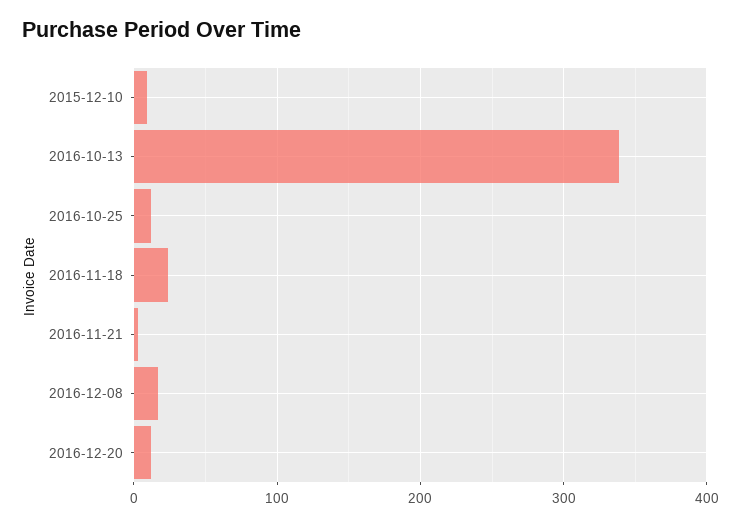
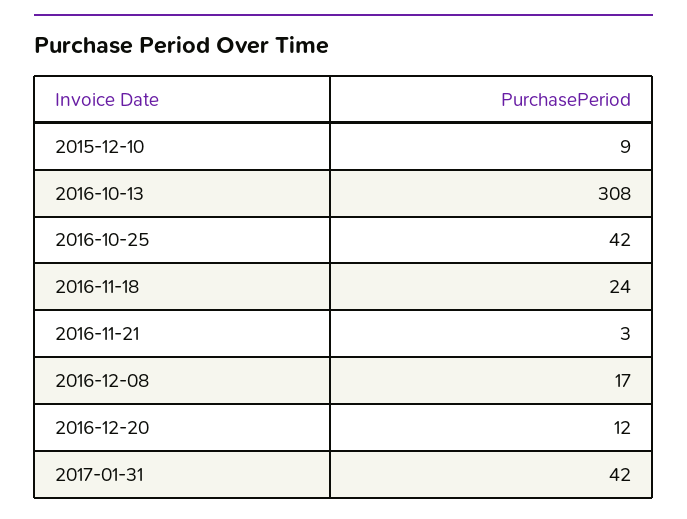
2016-10-13: 340 -> 308
2016-10-25: 10 -> 42
2017-01-31: none -> 42

